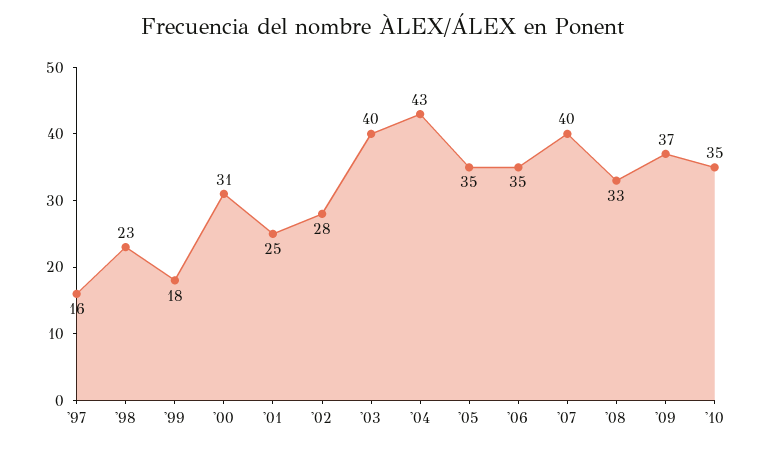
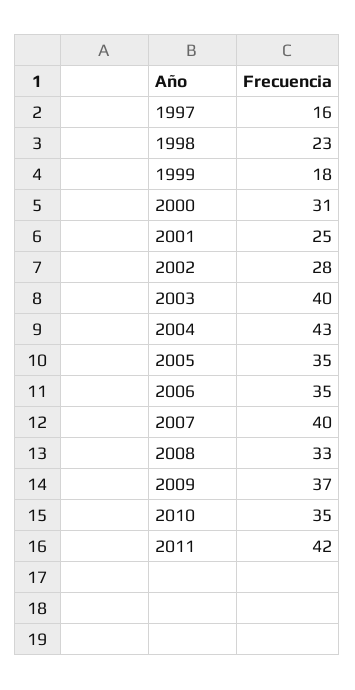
2011: none -> 42

